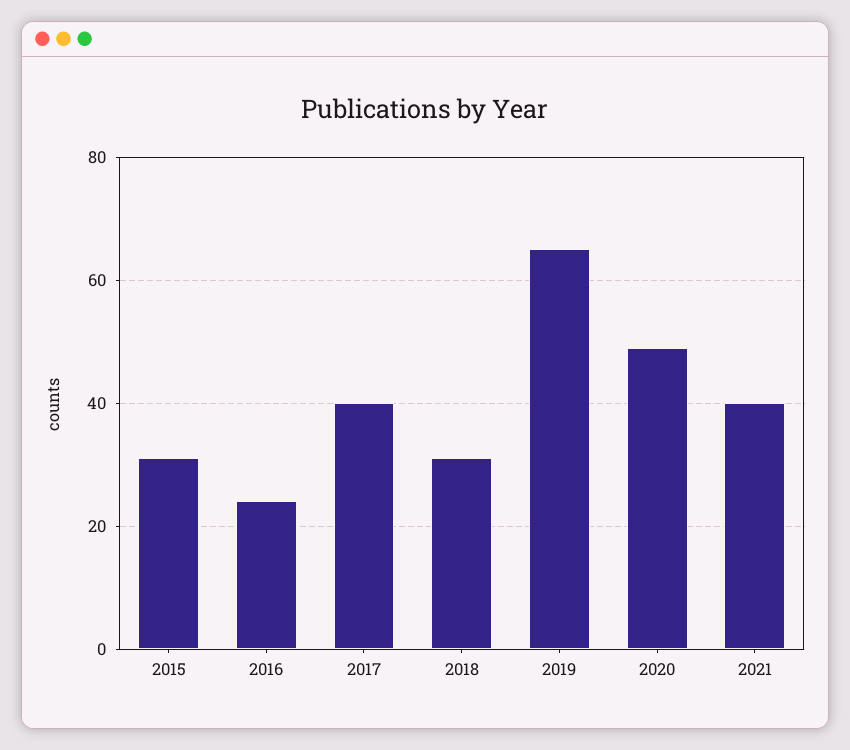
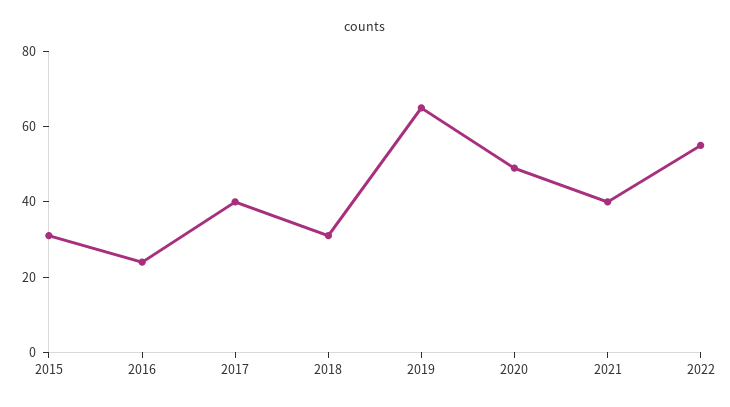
2022: none -> 55

